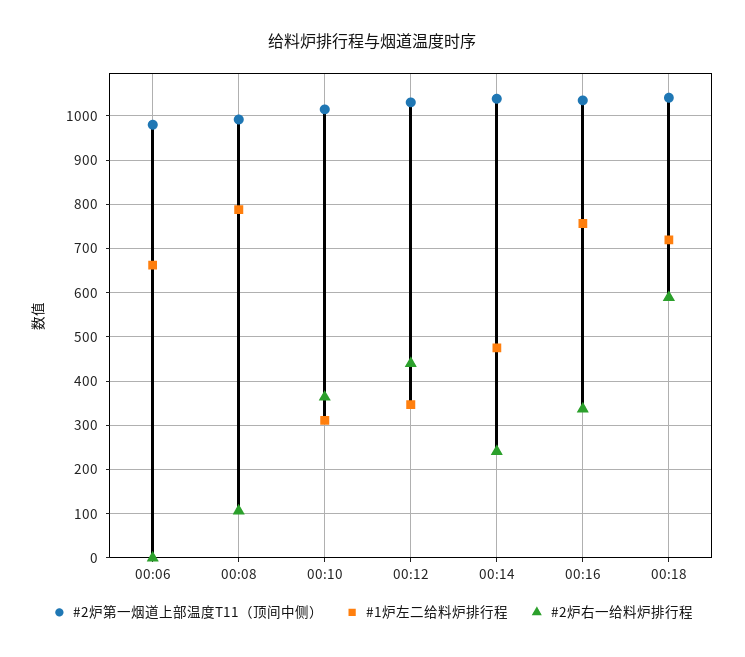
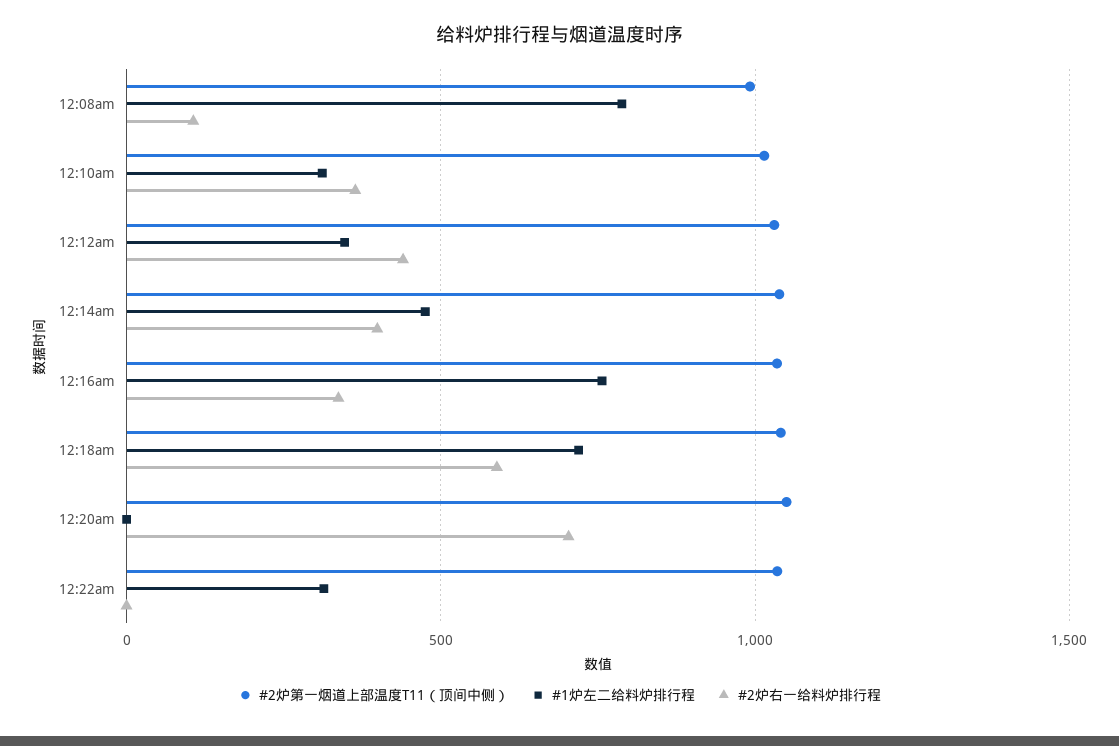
#2炉第一烟道上部温度T11（顶间中侧）, 00:06: 980 -> none
#1炉左二给料炉排行程, 00:06: 660 -> none
#2炉右一给料炉排行程, 00:06: 0 -> none
#2炉右一给料炉排行程, 00:14: 240 -> 400
#2炉第一烟道上部温度T11（顶间中侧）, 12:20am: none -> 1050
#1炉左二给料炉排行程, 12:20am: none -> 0
#2炉右一给料炉排行程, 12:20am: none -> 700
#2炉第一烟道上部温度T11（顶间中侧）, 12:22am: none -> 1050
#1炉左二给料炉排行程, 12:22am: none -> 300
#2炉右一给料炉排行程, 12:22am: none -> 0

